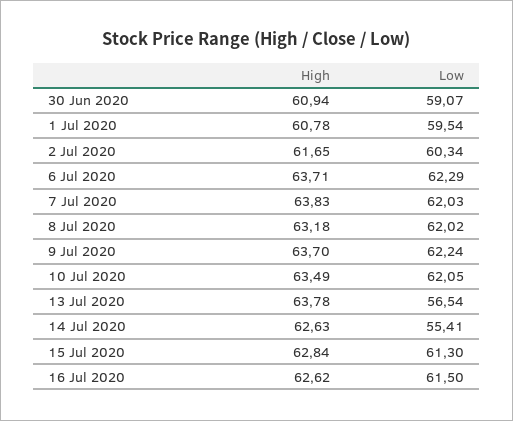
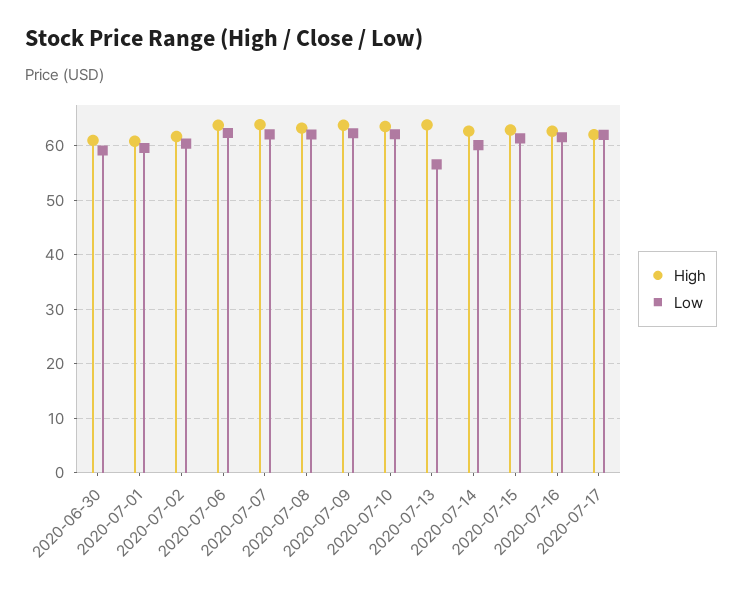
Low, 14 Jul 2020: 55.41 -> 60
High, 2020-07-17: none -> 62
Low, 2020-07-17: none -> 62

